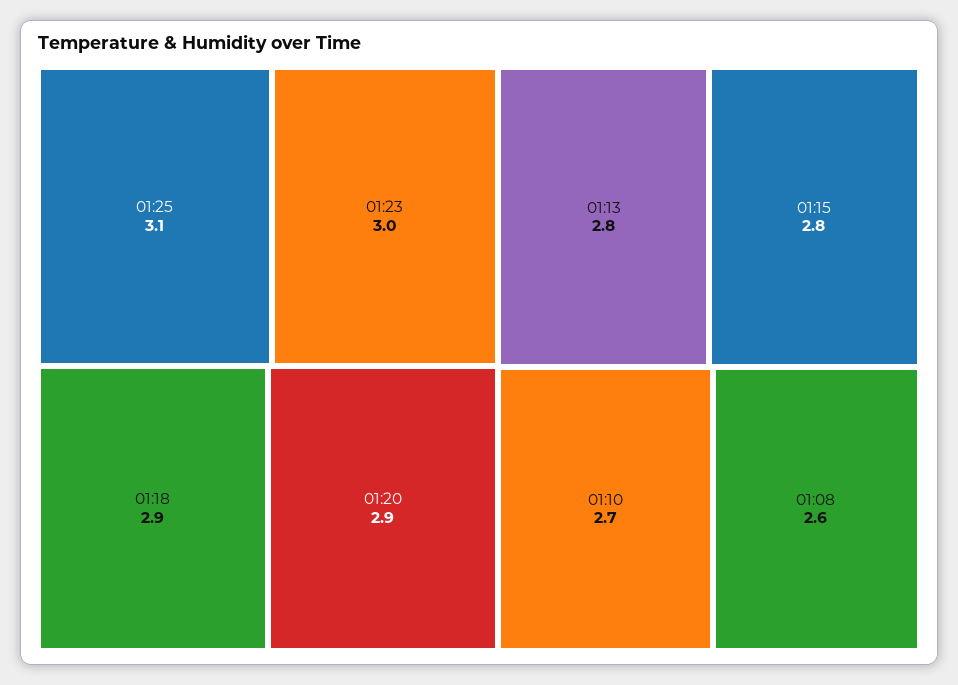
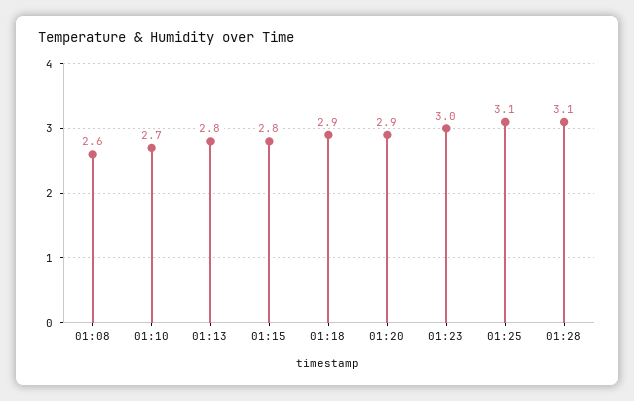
01:28: none -> 3.1

